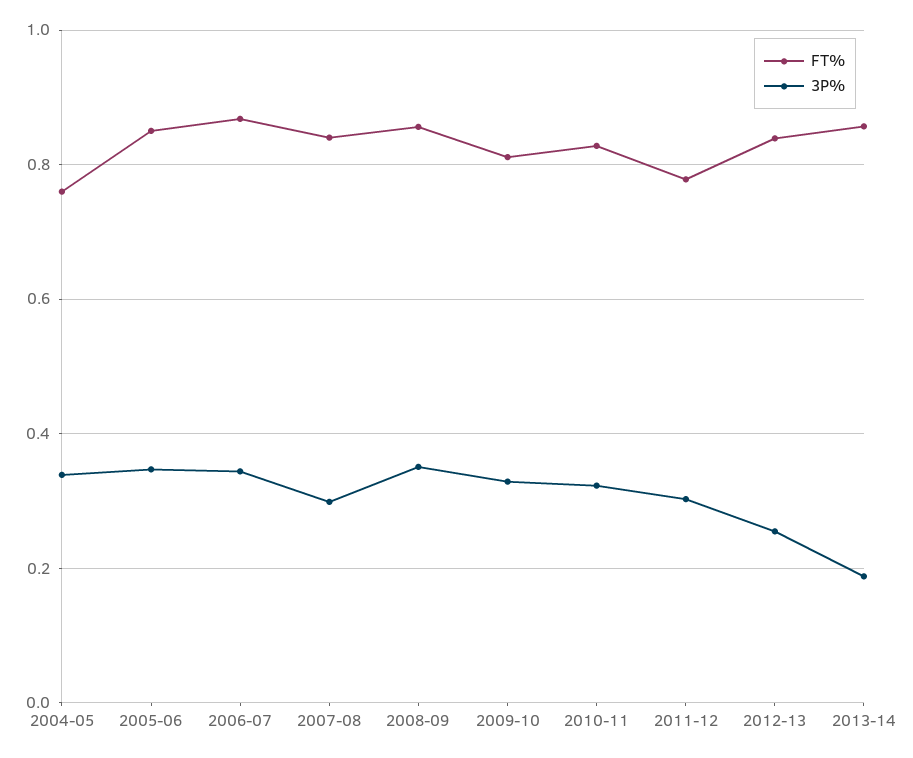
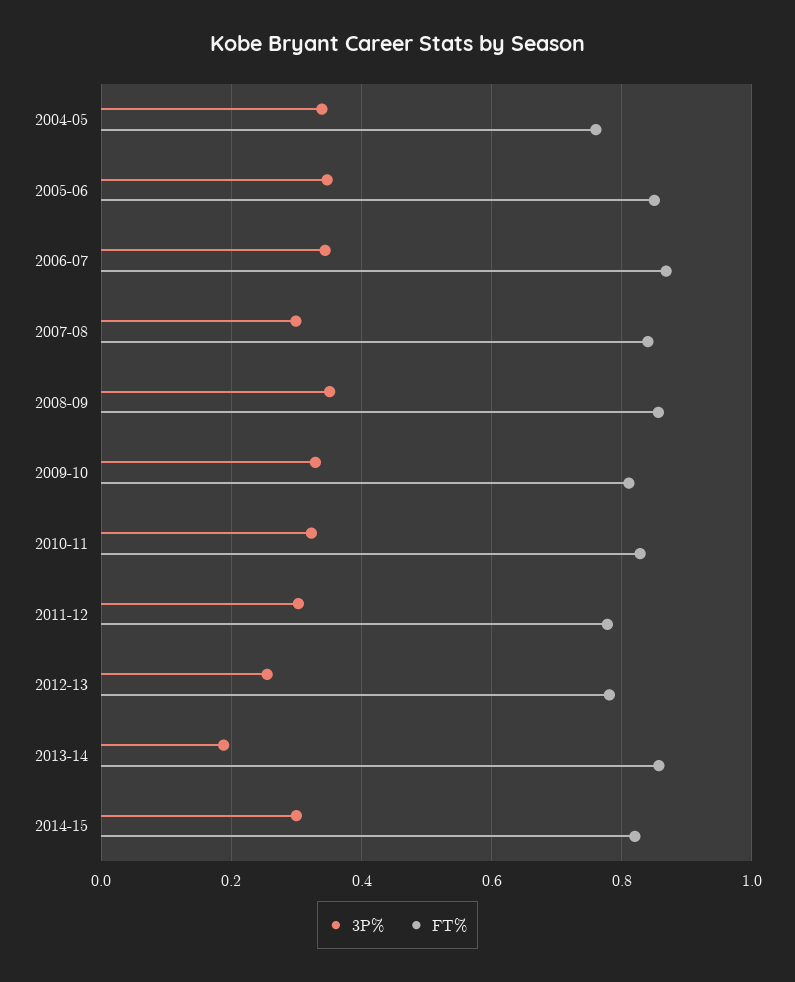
FT%, 2012-13: 0.84 -> 0.78
3P%, 2014-15: none -> 0.3
FT%, 2014-15: none -> 0.82

